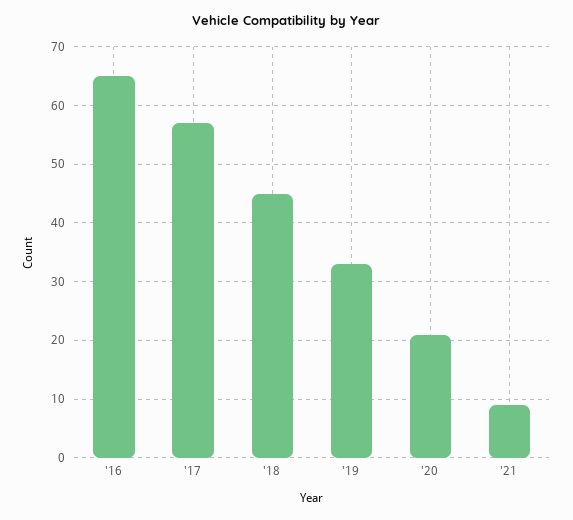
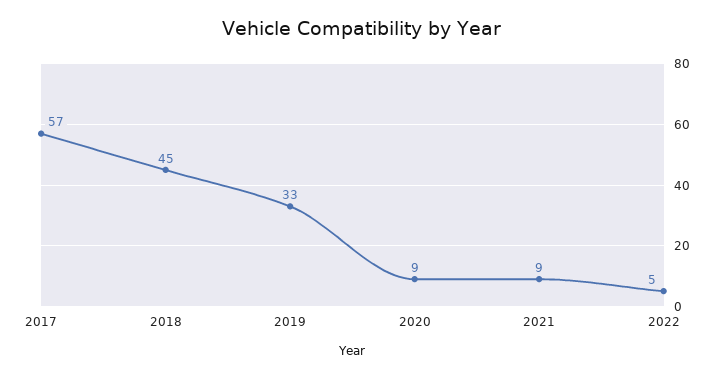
'16: 65 -> none
'20: 20 -> 9
2022: none -> 5

